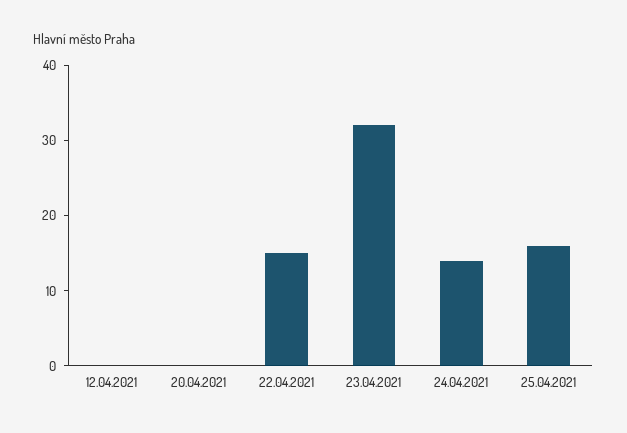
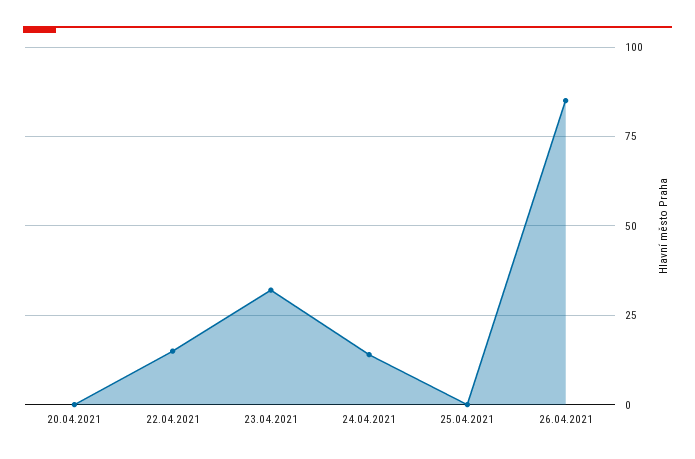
12.04.2021: 0 -> none
25.04.2021: 15 -> 0
26.04.2021: none -> 85

